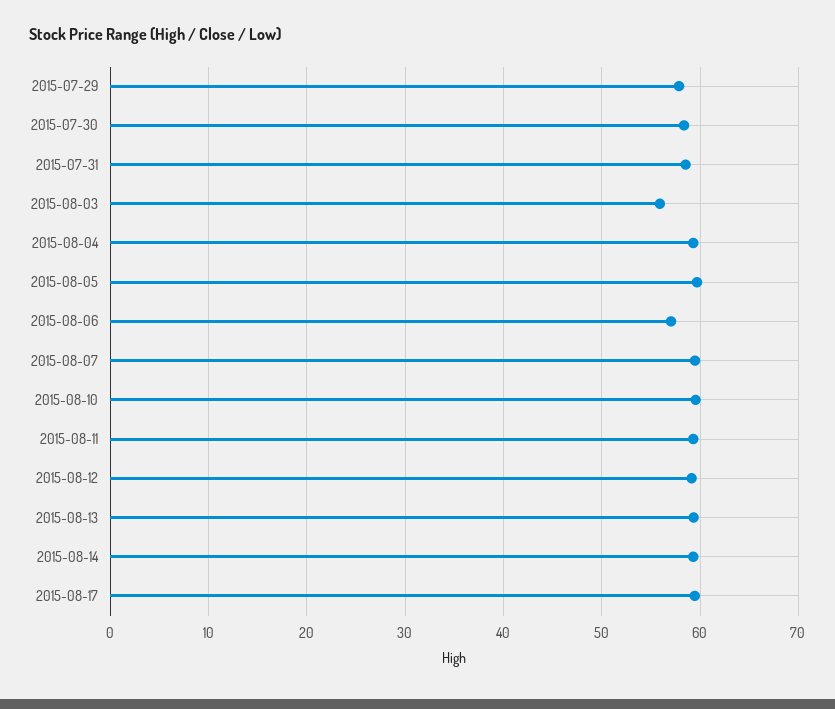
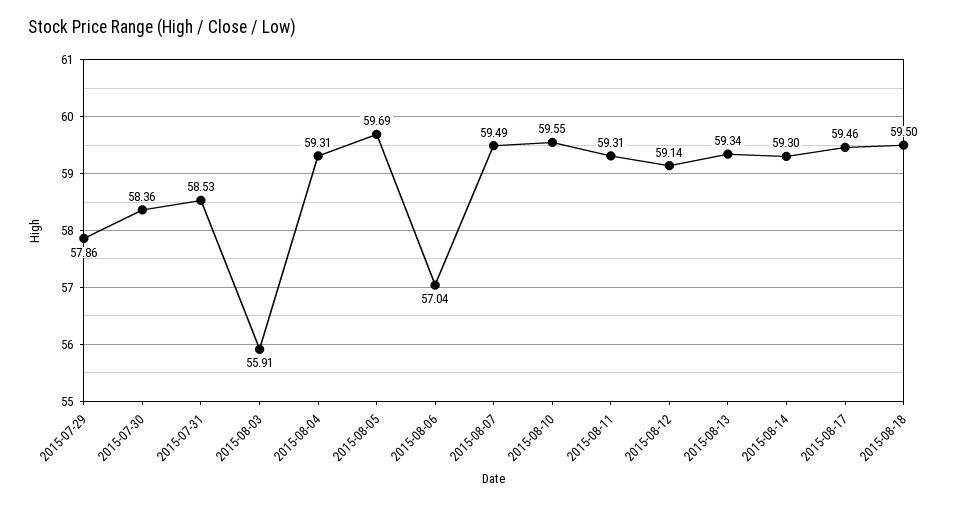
2015-08-18: none -> 59.5

